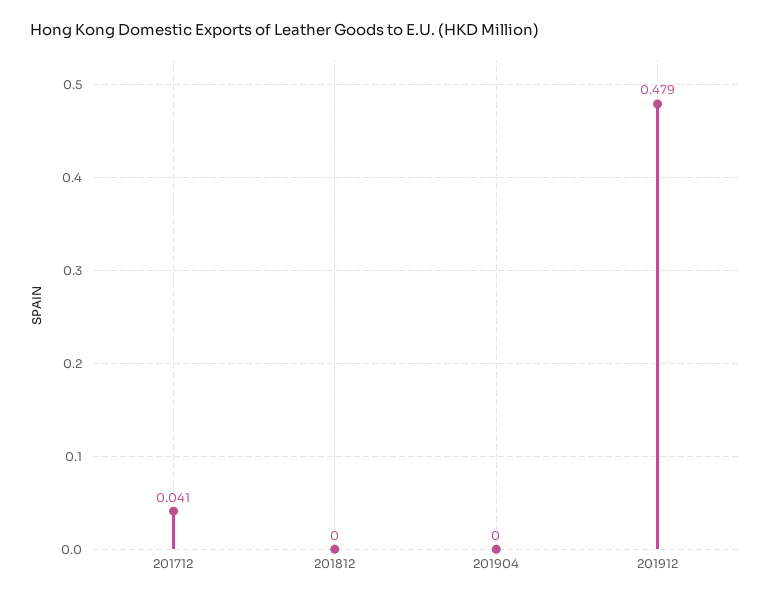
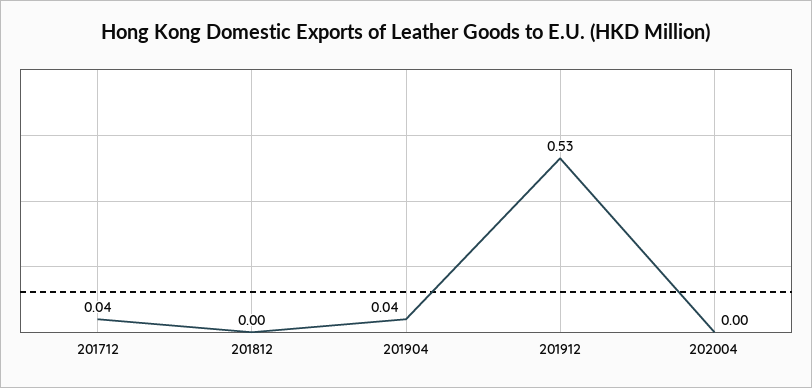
201904: 0 -> 0.04
201912: 0.479 -> 0.53
202004: none -> 0

